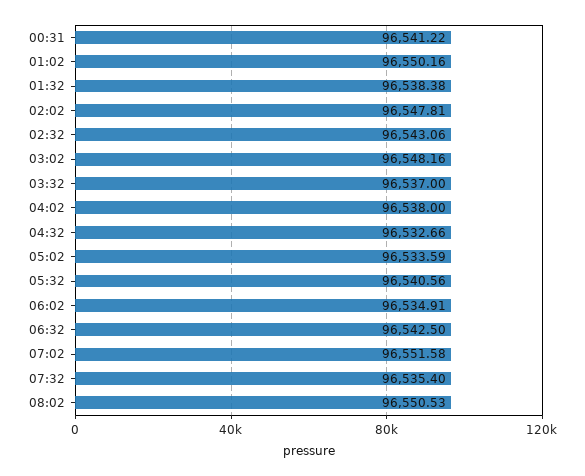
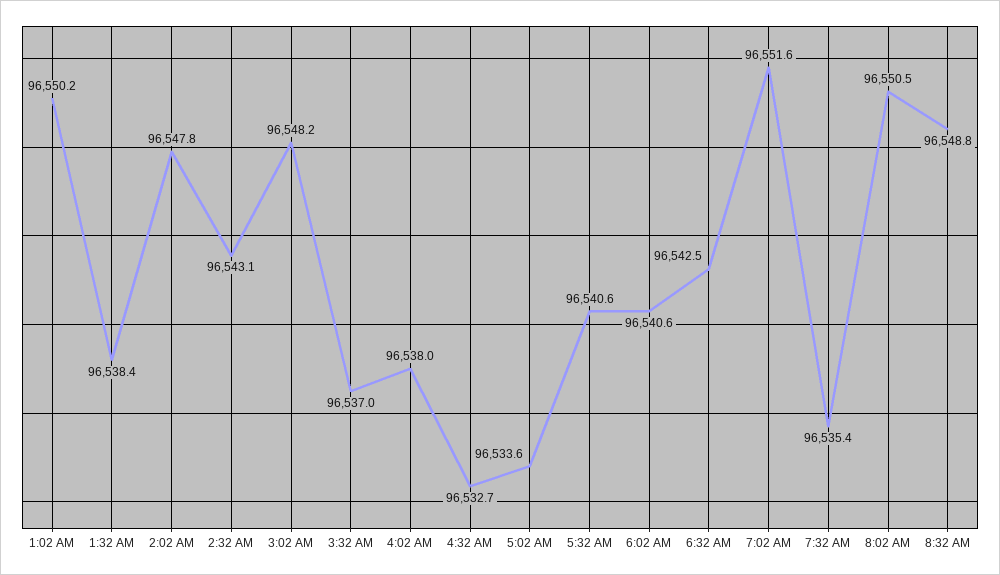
00:31: 96541.22 -> none
06:02: 96534.91 -> 96540.6
8:32 AM: none -> 96548.8

